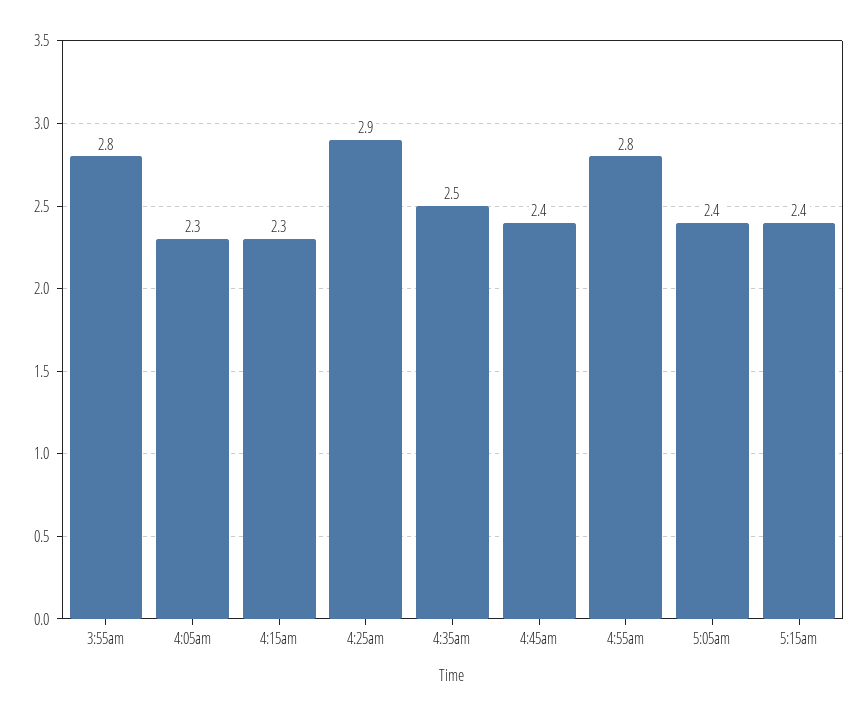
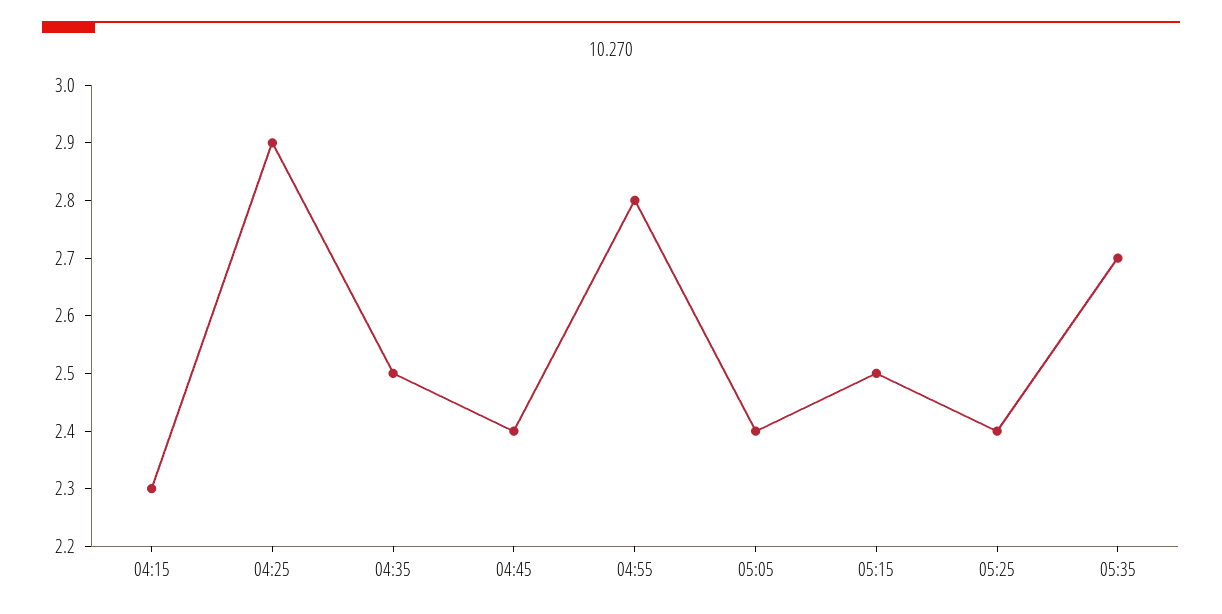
3:55am: 2.8 -> none
4:05am: 2.3 -> none
5:15am: 2.4 -> 2.5
05:25: none -> 2.4
05:35: none -> 2.7

